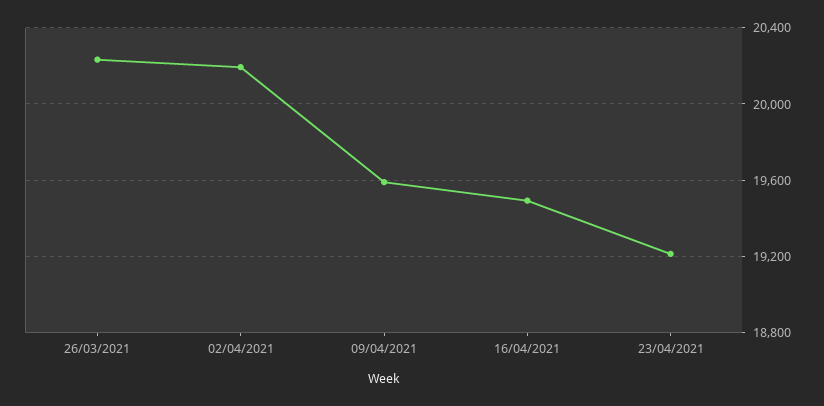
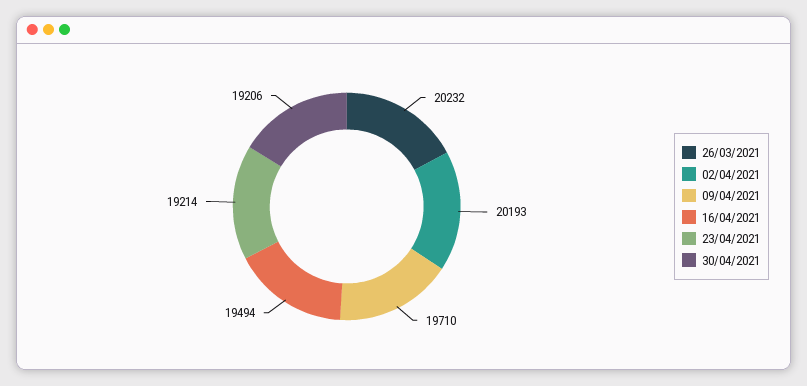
09/04/2021: 19600 -> 19710
30/04/2021: none -> 19206

